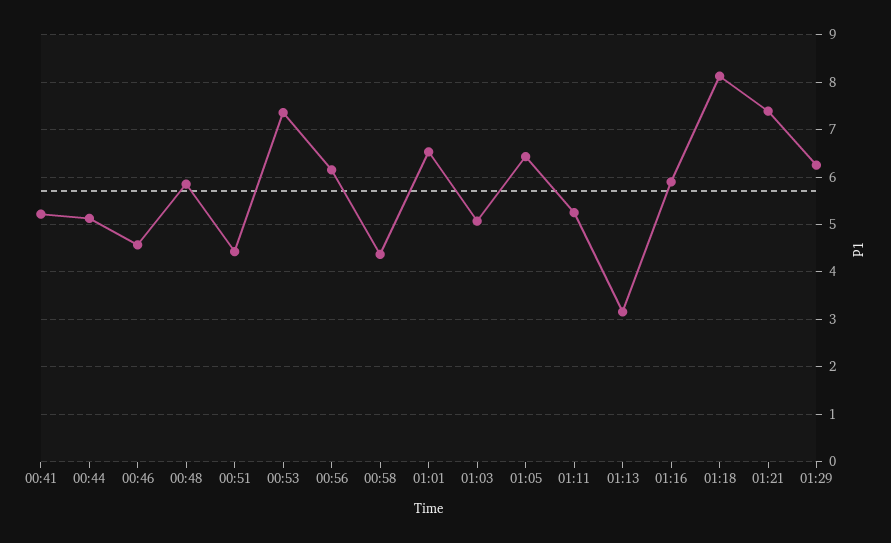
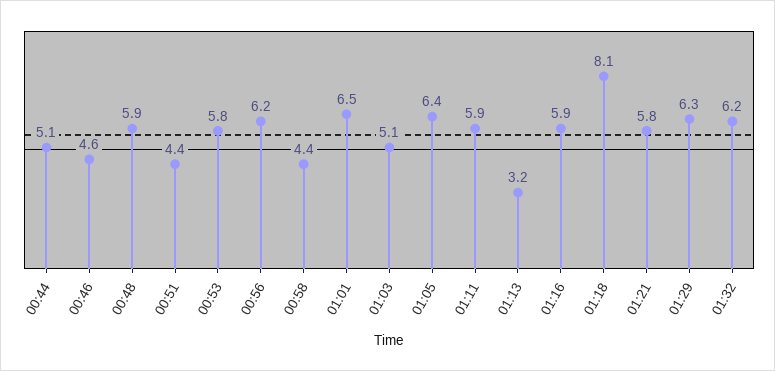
00:41: 5.2 -> none
00:53: 7.4 -> 5.8
01:11: 5.2 -> 5.9
01:21: 7.4 -> 5.8
01:32: none -> 6.2

